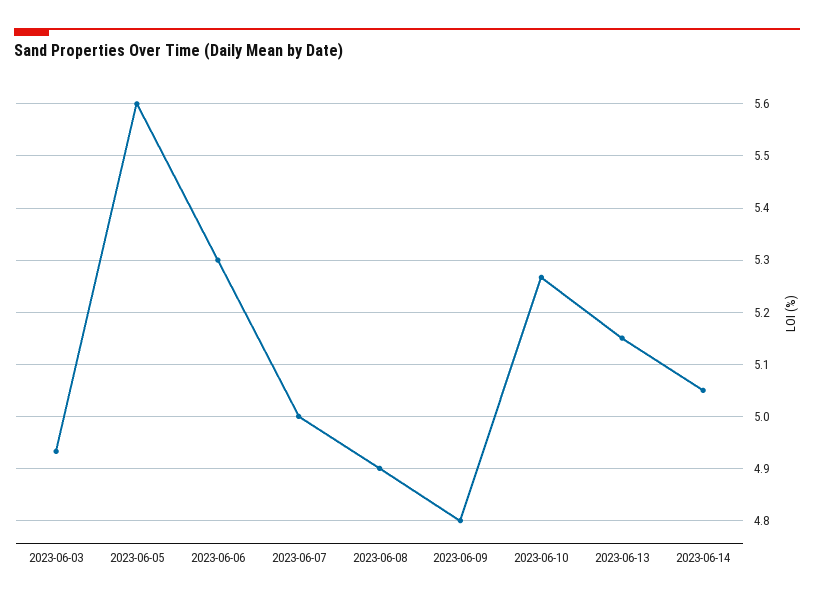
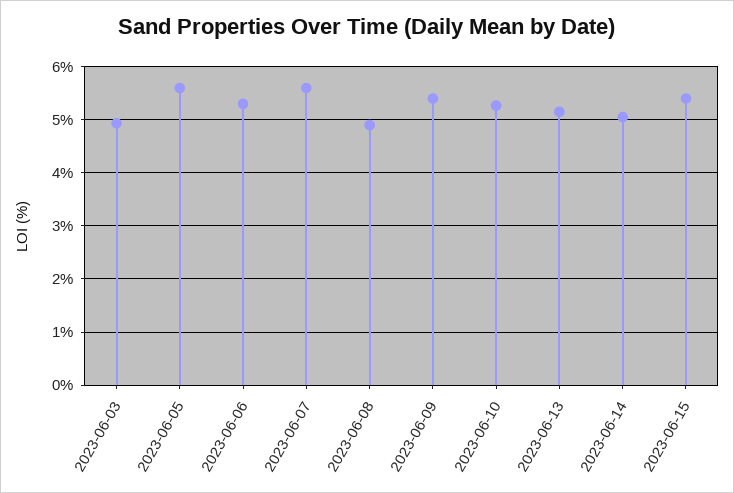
2023-06-07: 5 -> 5.6
2023-06-09: 4.8 -> 5.4
2023-06-15: none -> 5.4

